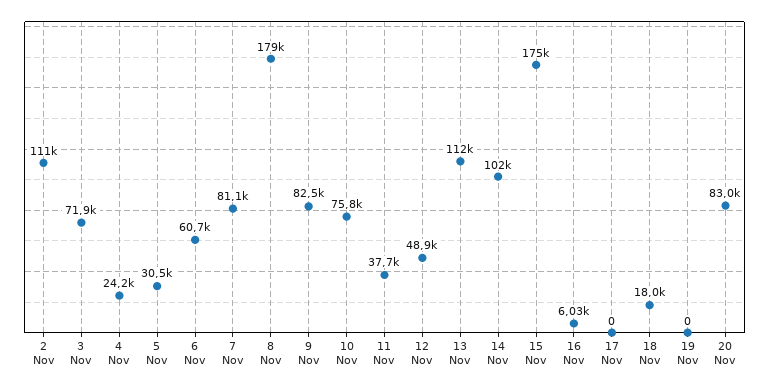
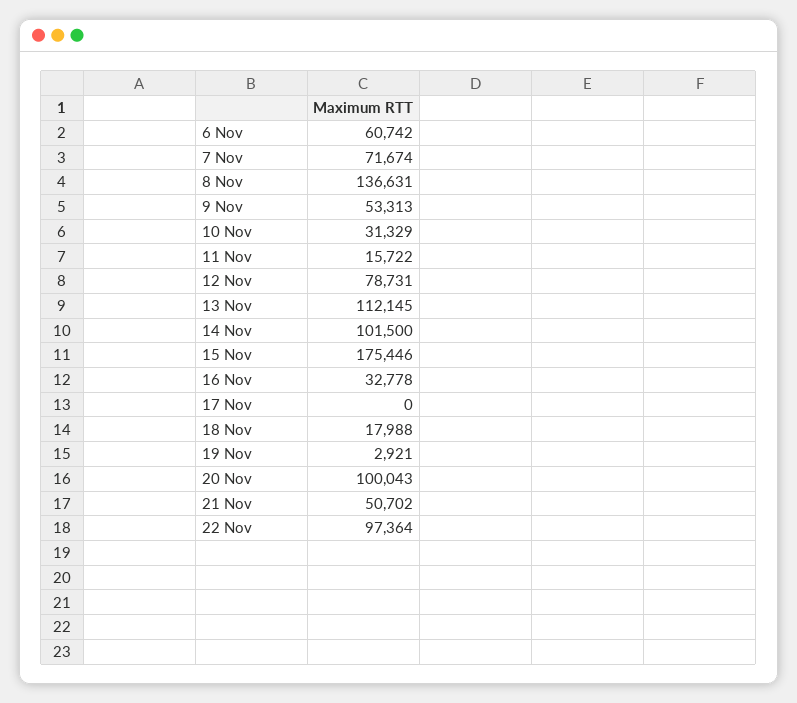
2 Nov: 111000 -> none
3 Nov: 71900 -> none
4 Nov: 24200 -> none
5 Nov: 30500 -> none
7 Nov: 81100 -> 71674
8 Nov: 179000 -> 136631
9 Nov: 82500 -> 53313
10 Nov: 75800 -> 31329
11 Nov: 37700 -> 15722
12 Nov: 48900 -> 78731
16 Nov: 6030 -> 32778
19 Nov: 0 -> 2921
20 Nov: 83000 -> 100043
21 Nov: none -> 50702
22 Nov: none -> 97364

